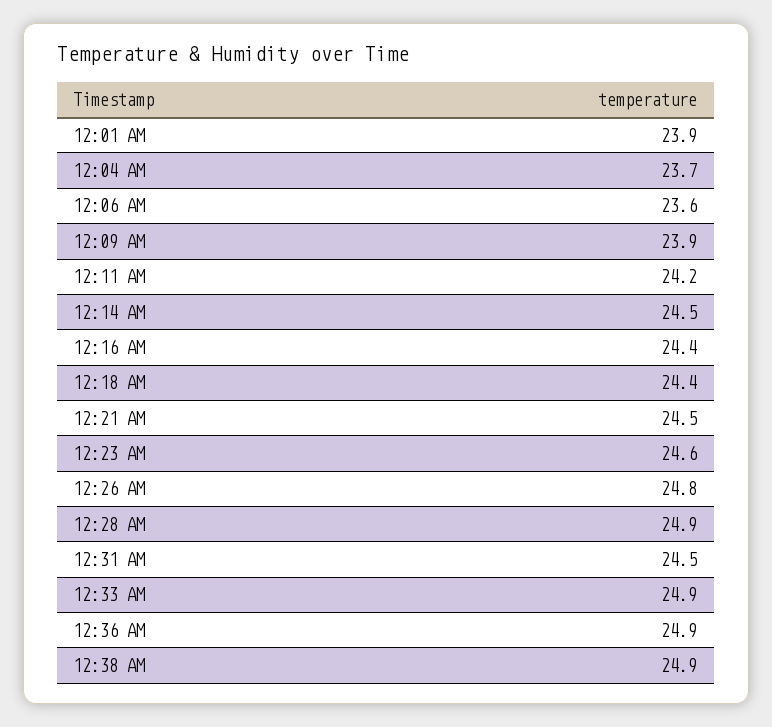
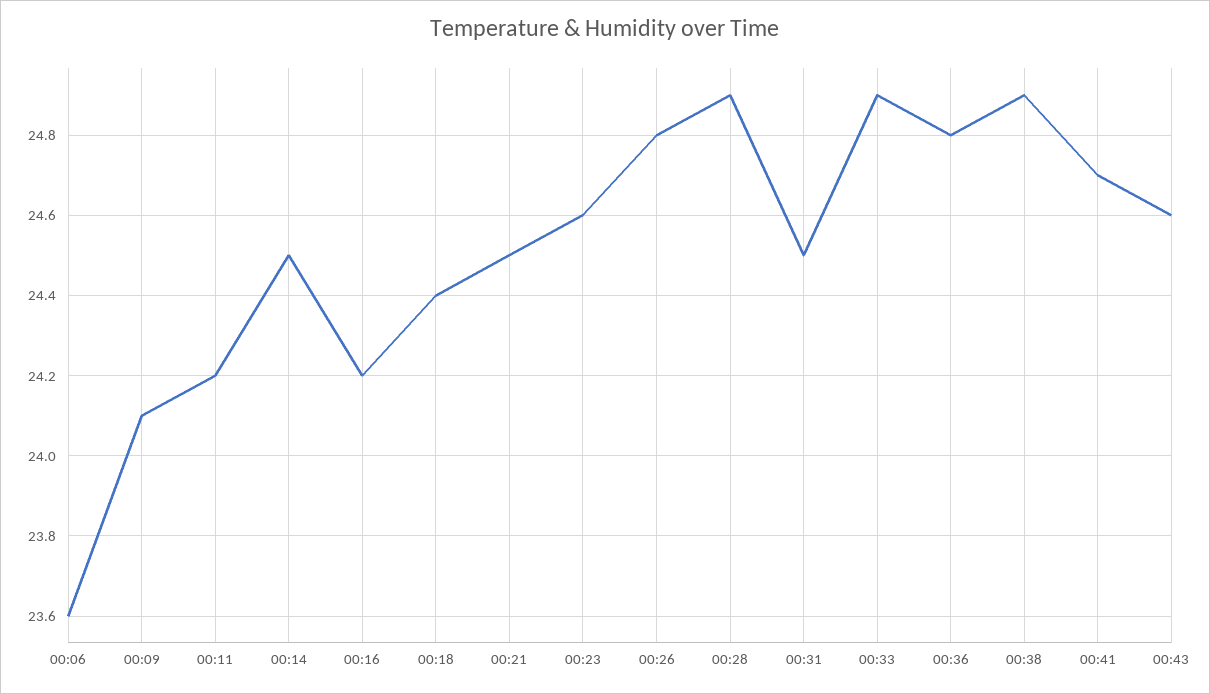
12:01 AM: 23.9 -> none
12:04 AM: 23.7 -> none
12:09 AM: 23.9 -> 24.1
12:16 AM: 24.4 -> 24.2
12:36 AM: 24.9 -> 24.8
00:41: none -> 24.7
00:43: none -> 24.6

